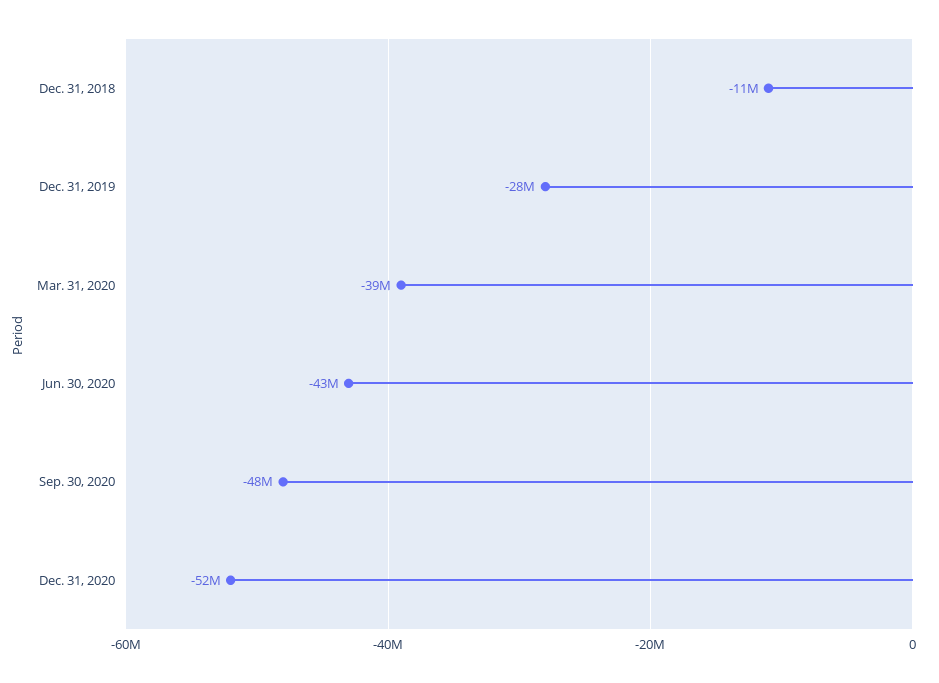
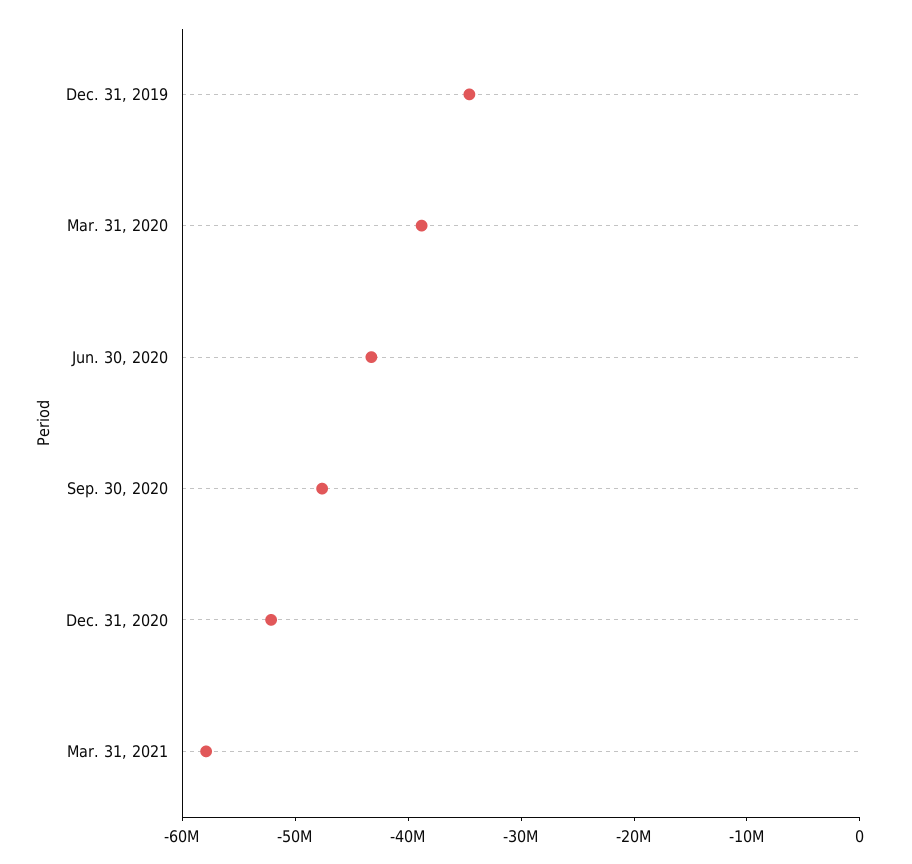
Dec. 31, 2018: -11000000 -> none
Dec. 31, 2019: -28000000 -> -34000000
Mar. 31, 2021: none -> -58000000

